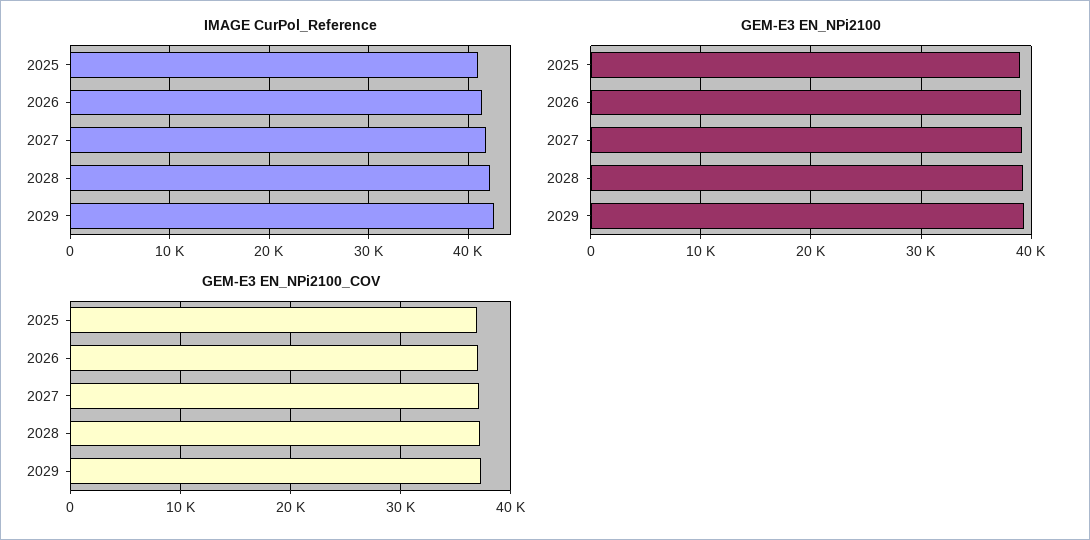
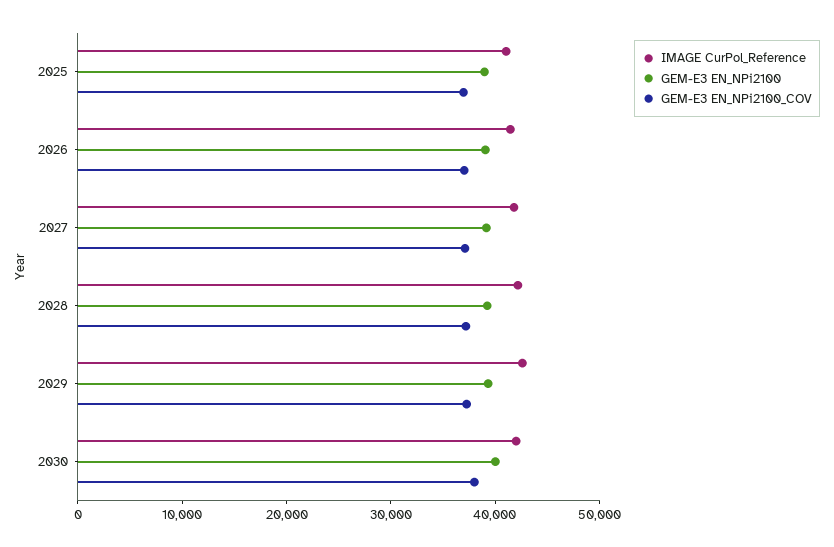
IMAGE CurPol_Reference, 2030: none -> 42000
GEM-E3 EN_NPi2100, 2030: none -> 40000
GEM-E3 EN_NPi2100_COV, 2030: none -> 38000

